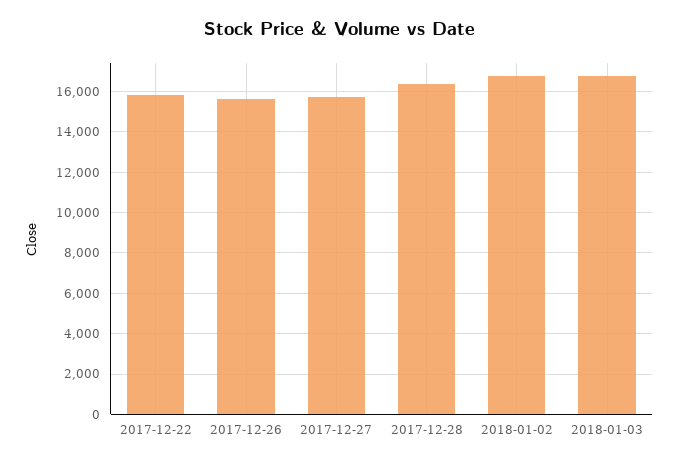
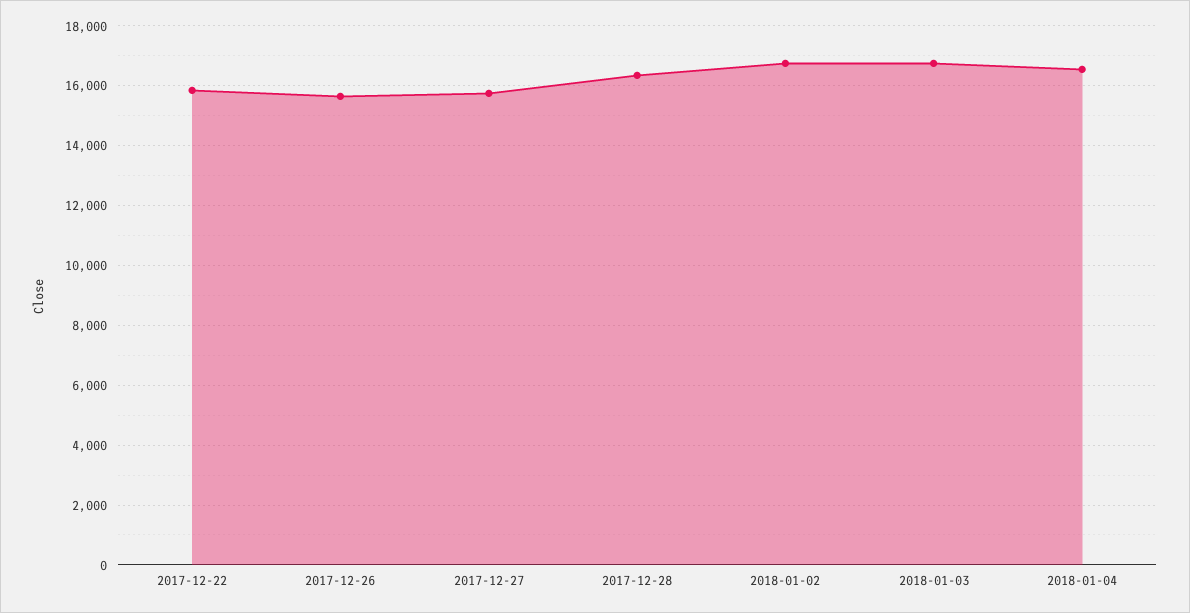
2018-01-04: none -> 16500

